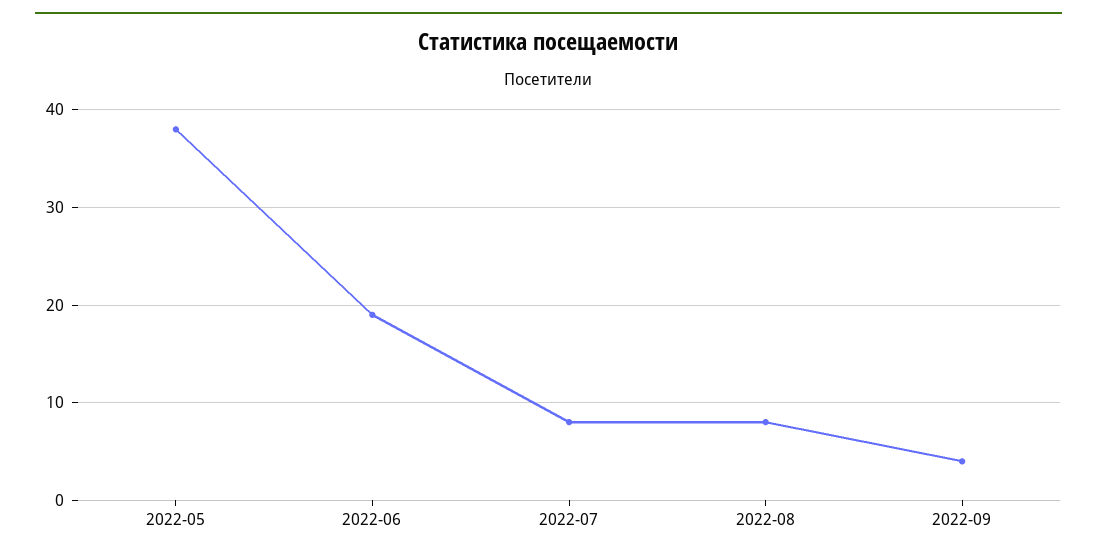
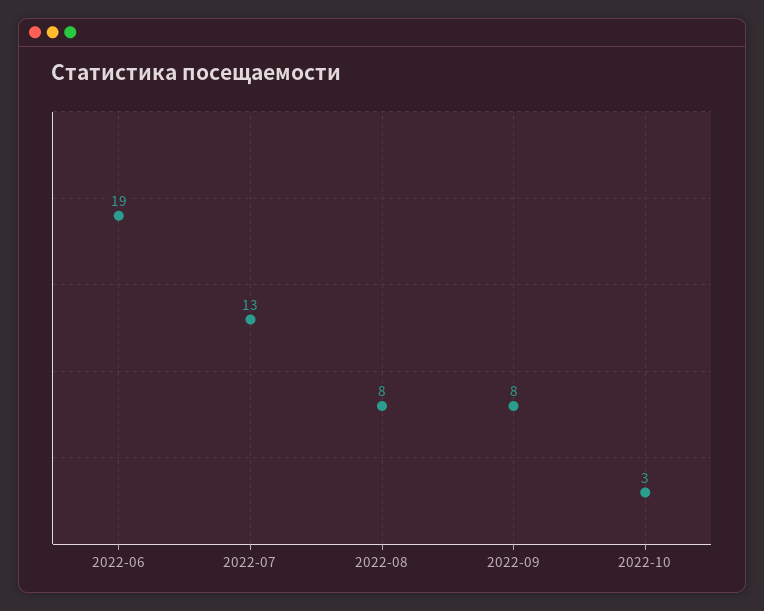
2022-05: 38 -> none
2022-07: 8 -> 13
2022-09: 4 -> 8
2022-10: none -> 3

